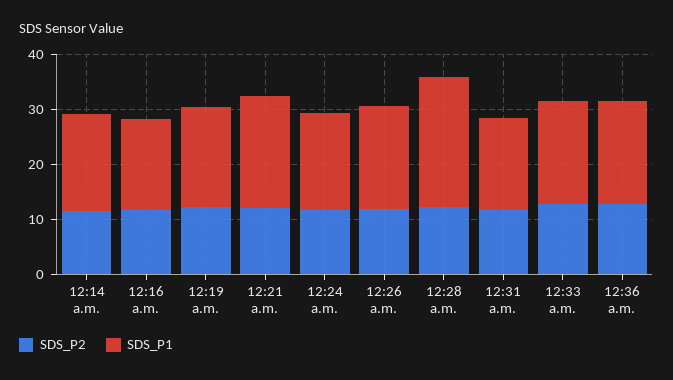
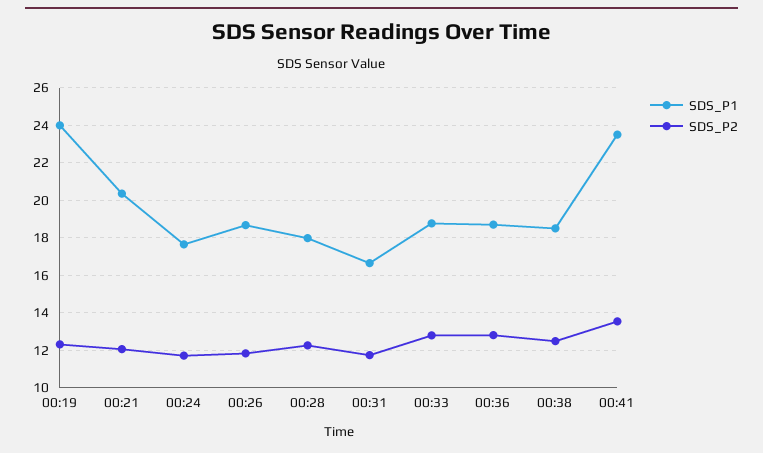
SDS_P2, 12:14 a.m.: 12 -> none
SDS_P1, 12:14 a.m.: 18 -> none
SDS_P2, 12:16 a.m.: 12 -> none
SDS_P1, 12:16 a.m.: 16 -> none
SDS_P1, 12:19 a.m.: 18 -> 24
SDS_P1, 12:28 a.m.: 24 -> 18
SDS_P1, 00:38: none -> 18.5
SDS_P2, 00:38: none -> 12.5
SDS_P1, 00:41: none -> 23.5
SDS_P2, 00:41: none -> 13.5

